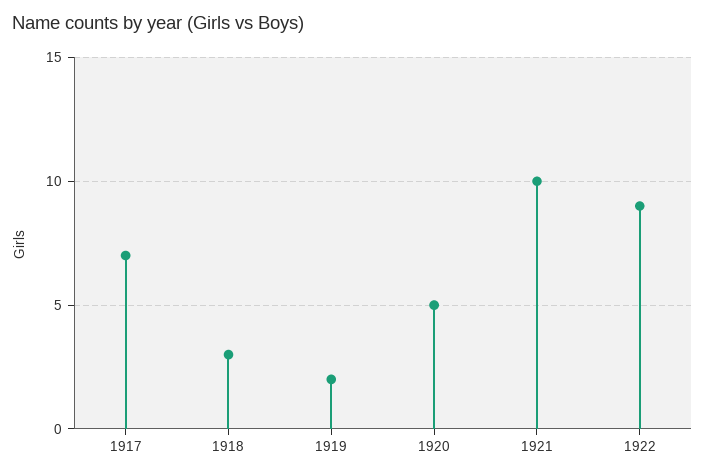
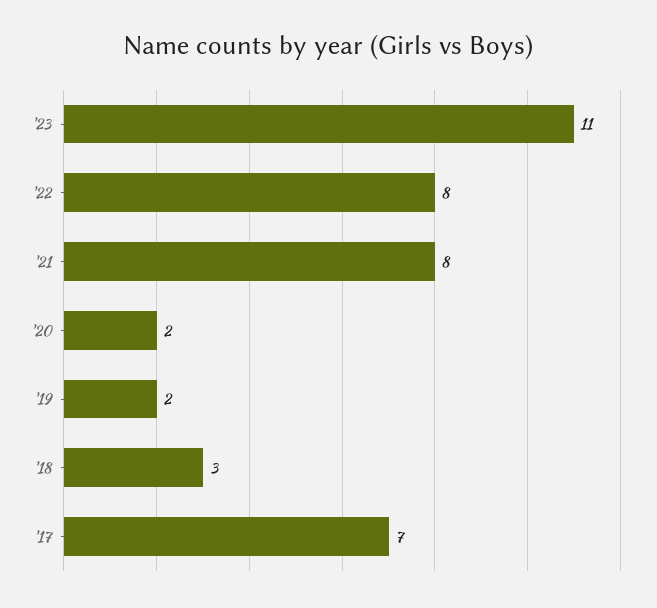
1920: 5 -> 2
1921: 10 -> 8
1922: 9 -> 8
'23: none -> 11

